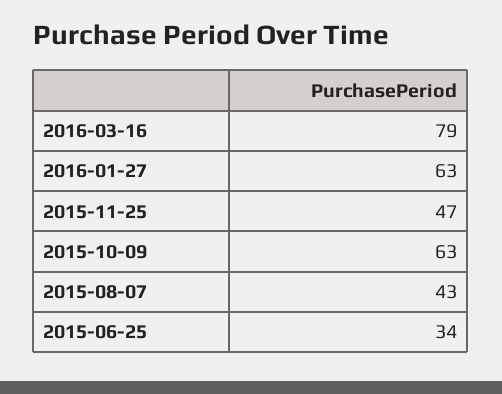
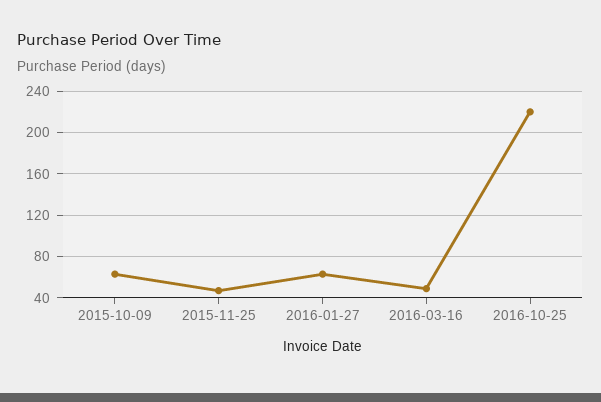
2016-03-16: 79 -> 50
2015-08-07: 43 -> none
2015-06-25: 34 -> none
2016-10-25: none -> 220

